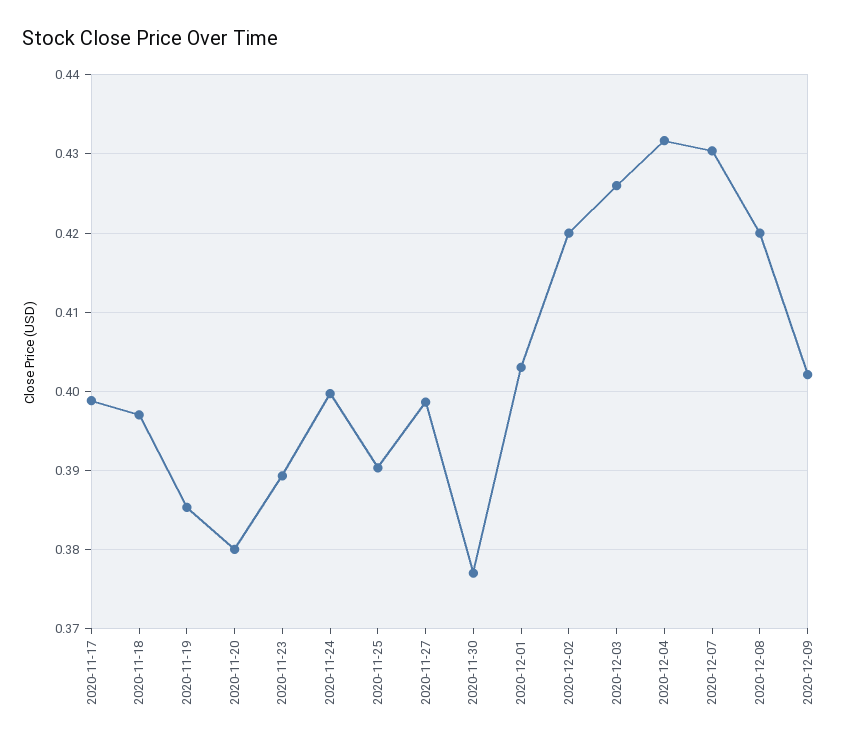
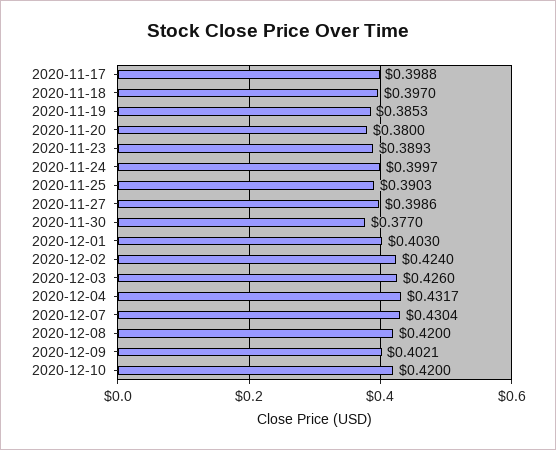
2020-12-02: 0.42 -> 0.424
2020-12-10: none -> 0.42

